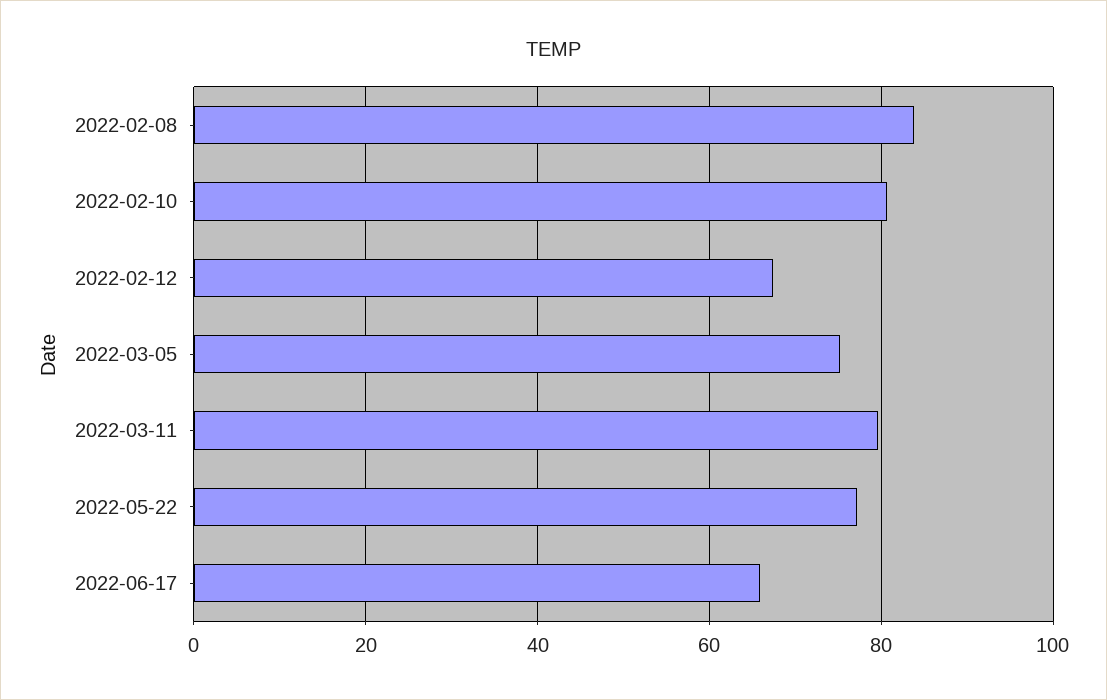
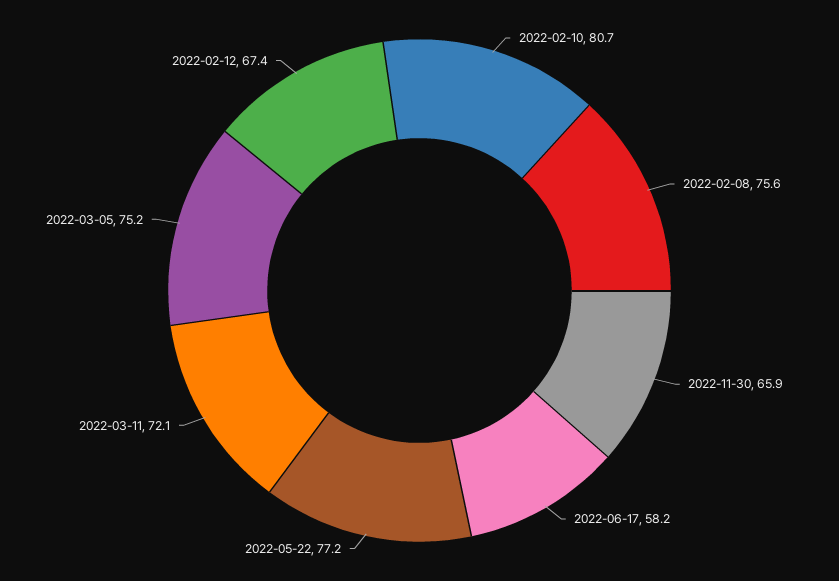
2022-02-08: 84 -> 75.6
2022-03-11: 80 -> 72.1
2022-06-17: 66 -> 58.2
2022-11-30: none -> 65.9

